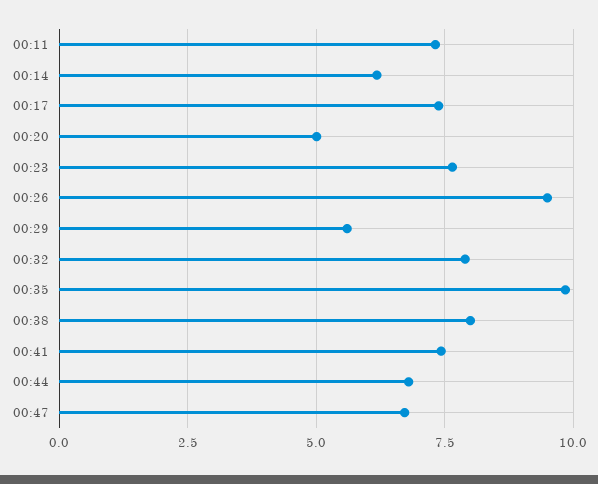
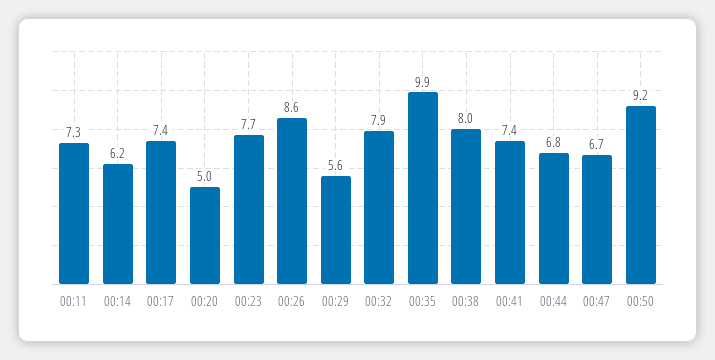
00:26: 9.5 -> 8.6
00:50: none -> 9.2

